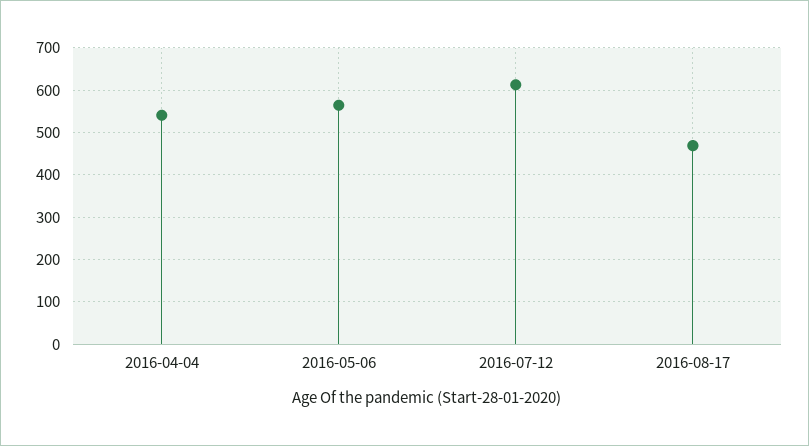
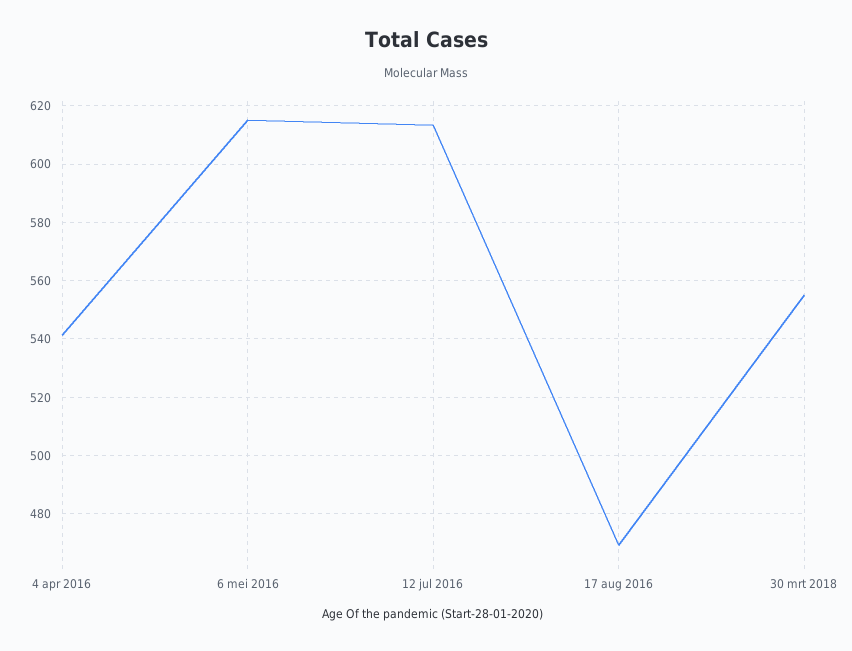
2016-05-06: 560 -> 615
30 mrt 2018: none -> 555

